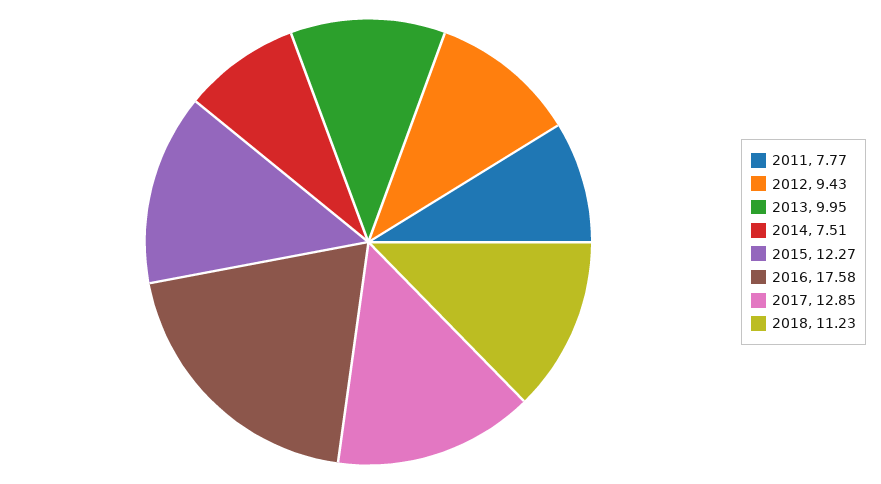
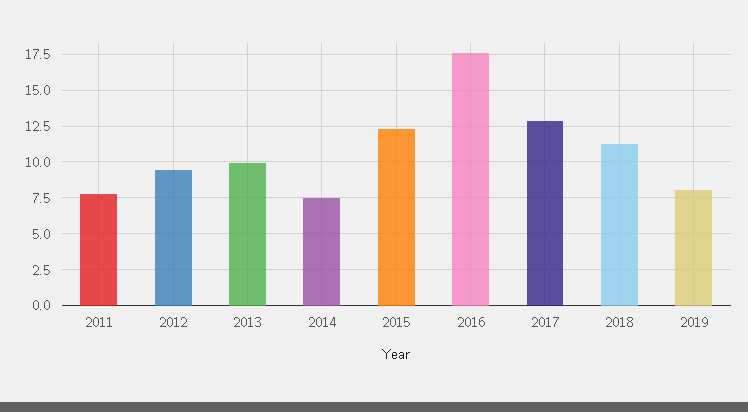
2019: none -> 8

